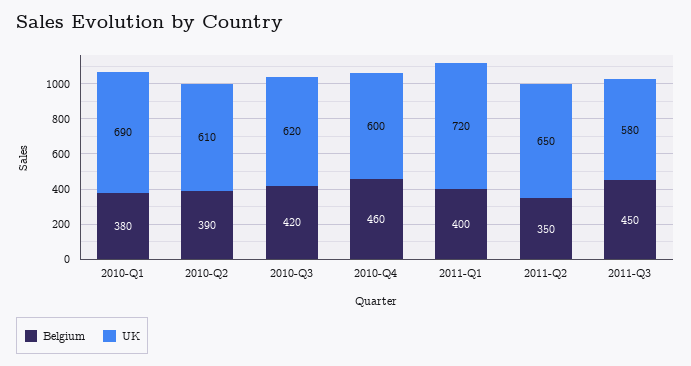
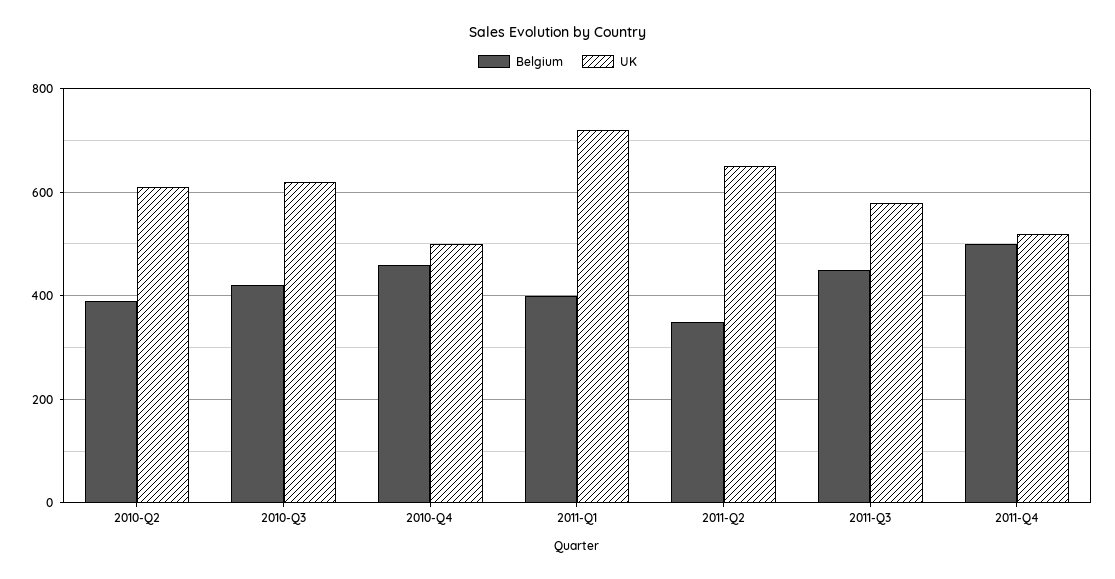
Belgium, 2010-Q1: 380 -> none
UK, 2010-Q1: 690 -> none
UK, 2010-Q4: 600 -> 500
Belgium, 2011-Q4: none -> 500
UK, 2011-Q4: none -> 520

